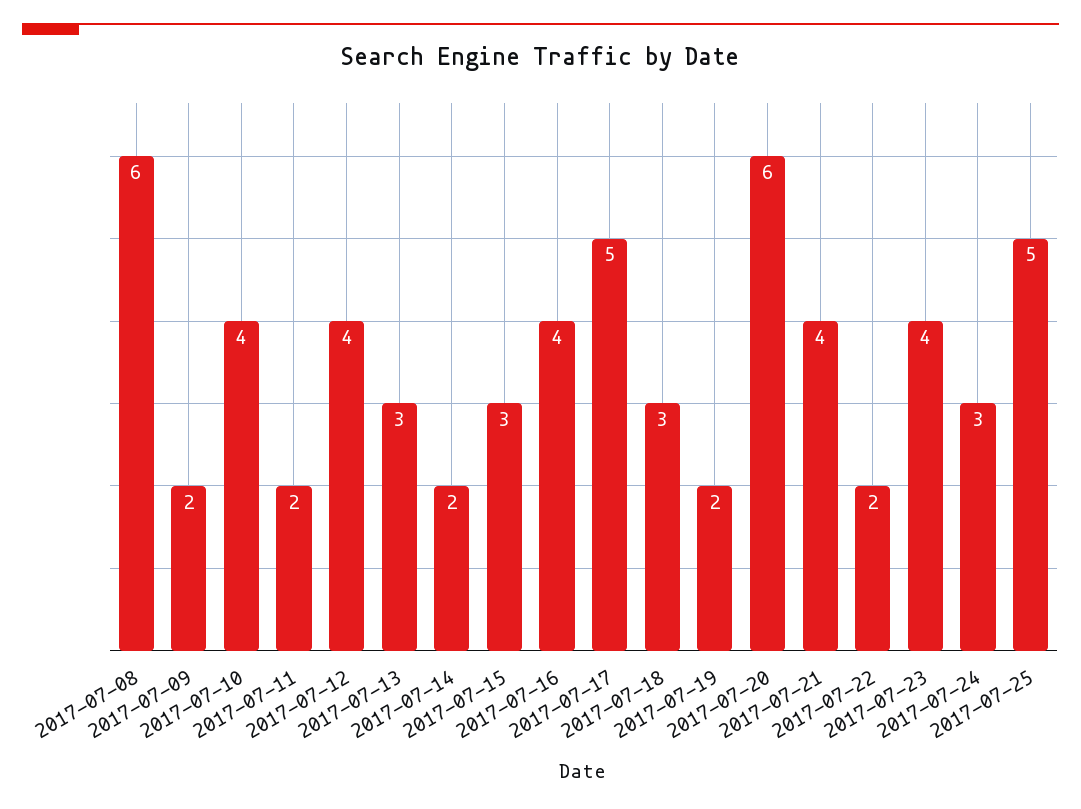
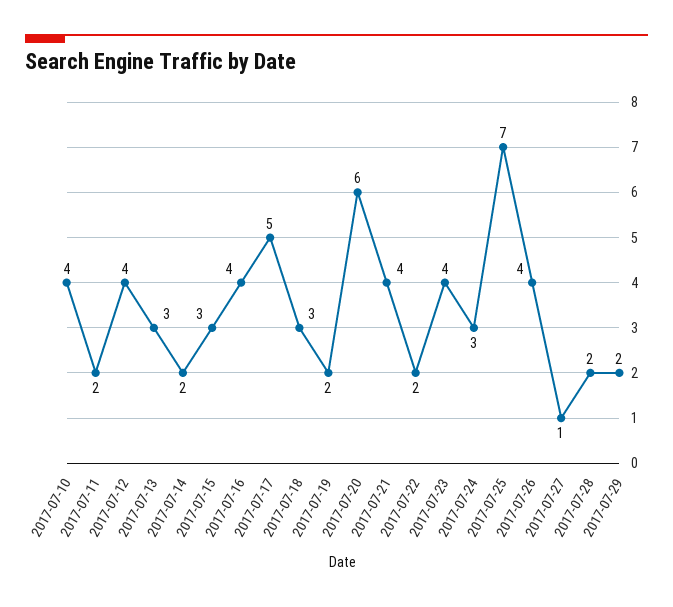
2017-07-08: 6 -> none
2017-07-09: 2 -> none
2017-07-25: 5 -> 7
2017-07-26: none -> 4
2017-07-27: none -> 1
2017-07-28: none -> 2
2017-07-29: none -> 2

